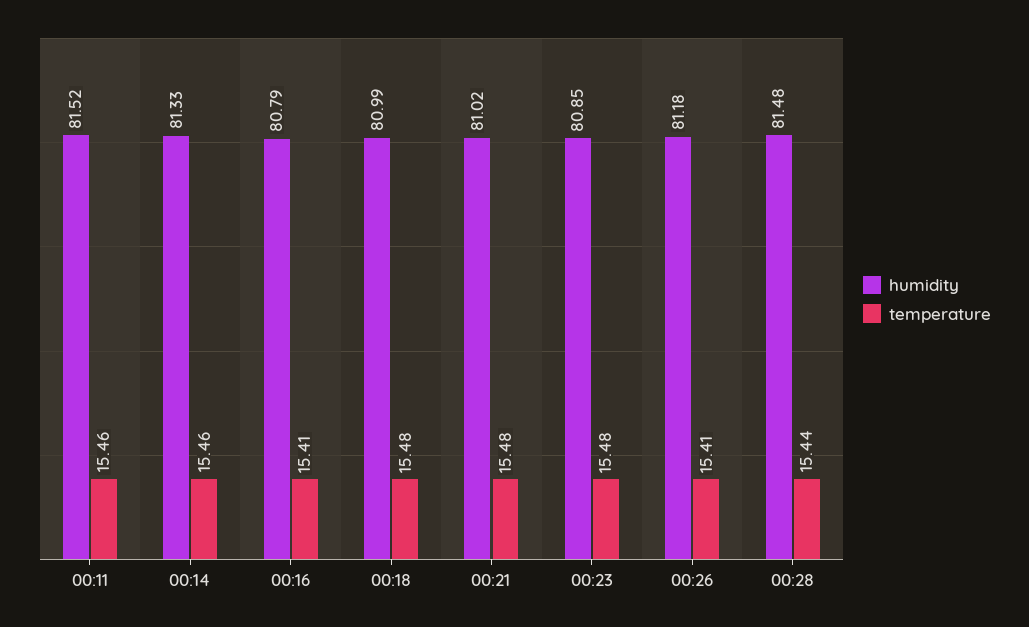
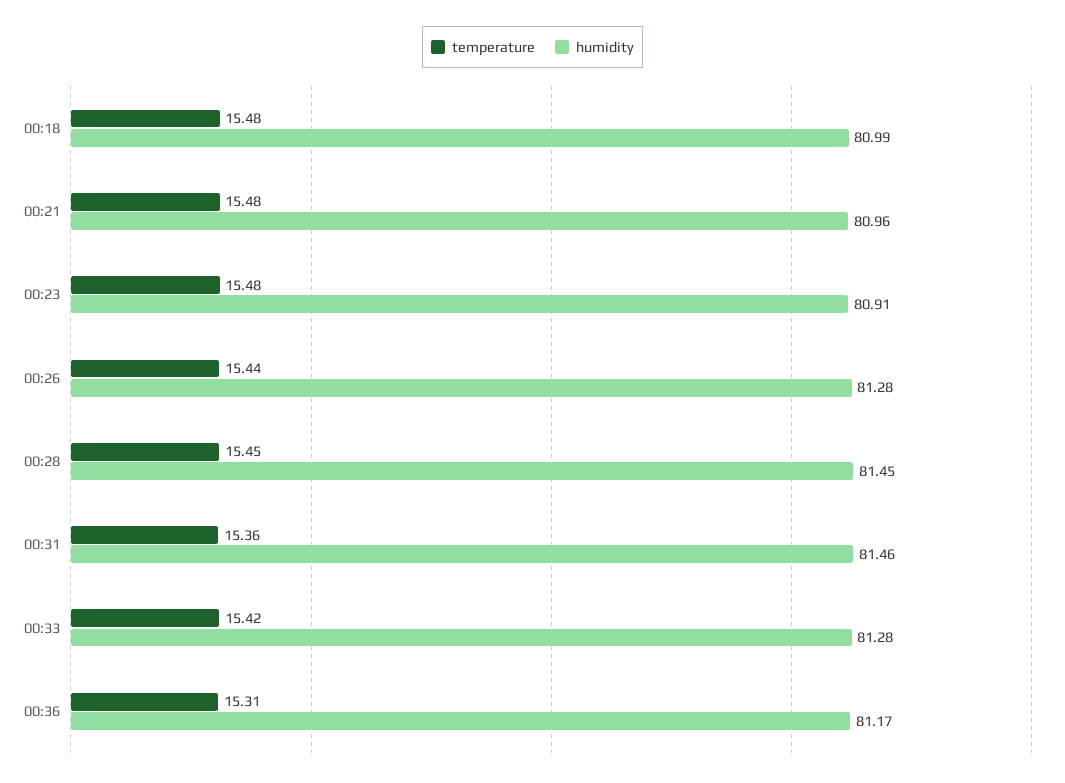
humidity, 00:11: 81.52 -> none
temperature, 00:11: 15.46 -> none
humidity, 00:14: 81.33 -> none
temperature, 00:14: 15.46 -> none
humidity, 00:16: 80.79 -> none
temperature, 00:16: 15.41 -> none
humidity, 00:21: 81.02 -> 80.96
humidity, 00:23: 80.85 -> 80.91
humidity, 00:26: 81.18 -> 81.28
temperature, 00:26: 15.41 -> 15.44
humidity, 00:28: 81.48 -> 81.45
temperature, 00:28: 15.44 -> 15.45
temperature, 00:31: none -> 15.36
humidity, 00:31: none -> 81.46
temperature, 00:33: none -> 15.42
humidity, 00:33: none -> 81.28
temperature, 00:36: none -> 15.31
humidity, 00:36: none -> 81.17

